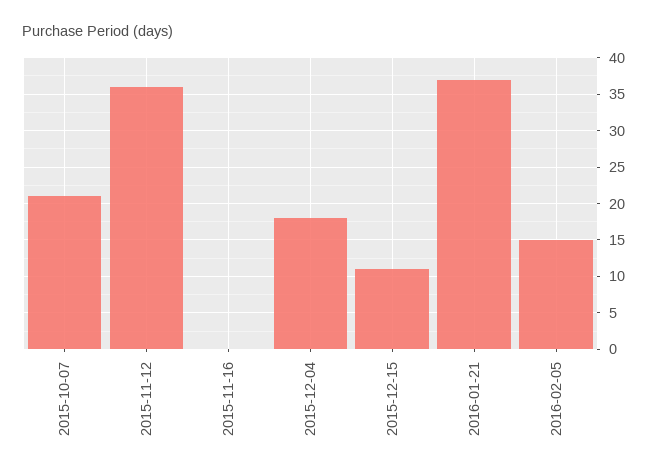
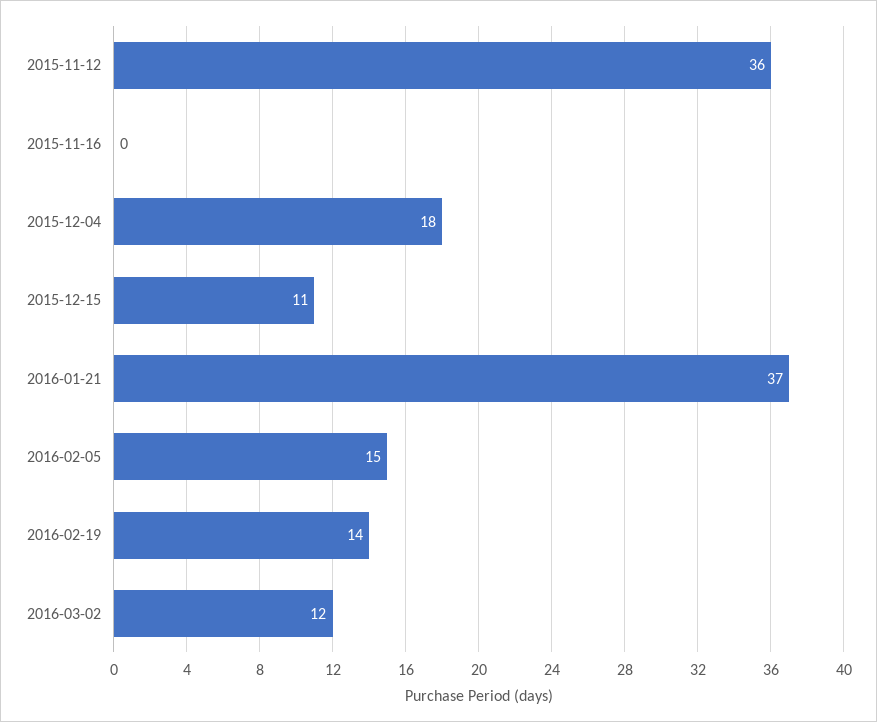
2015-10-07: 21 -> none
2016-02-19: none -> 14
2016-03-02: none -> 12

